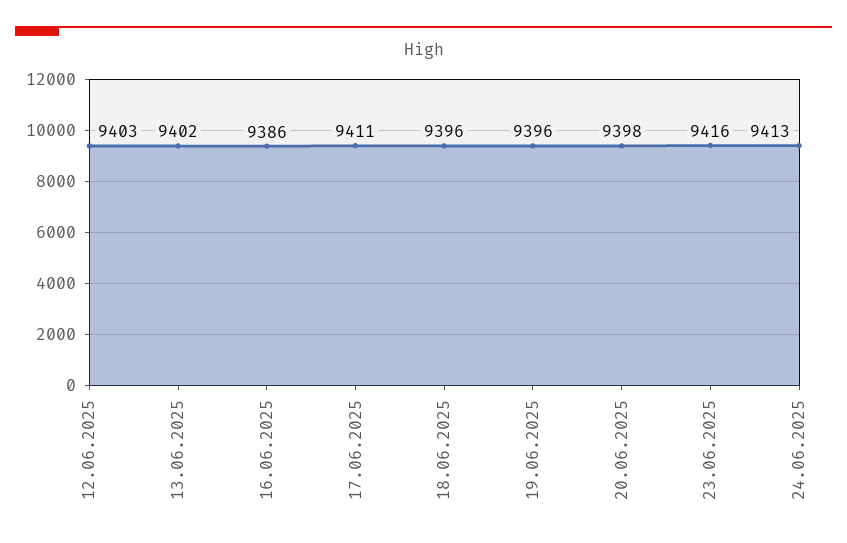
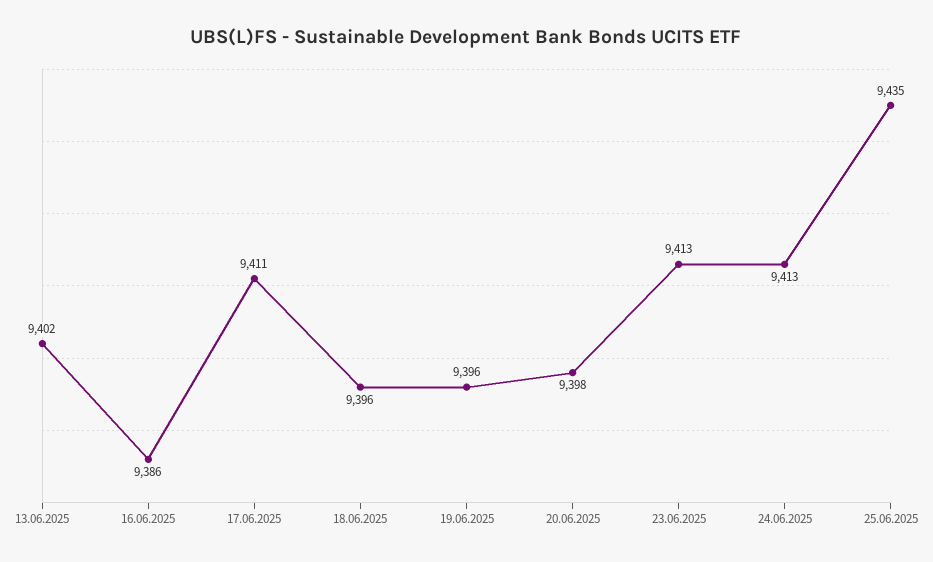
12.06.2025: 9403 -> none
23.06.2025: 9416 -> 9413
25.06.2025: none -> 9435

